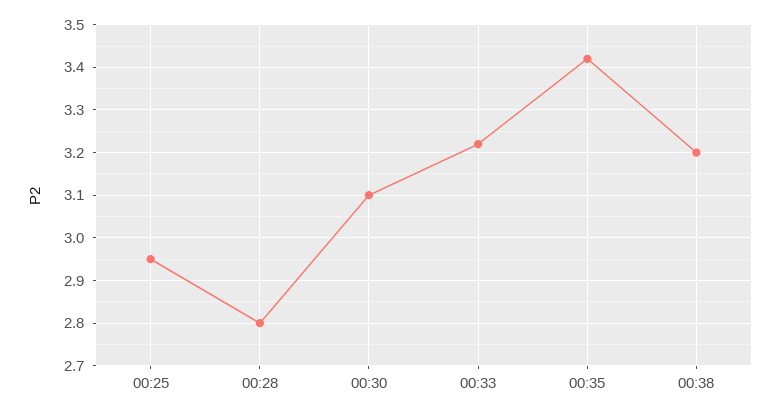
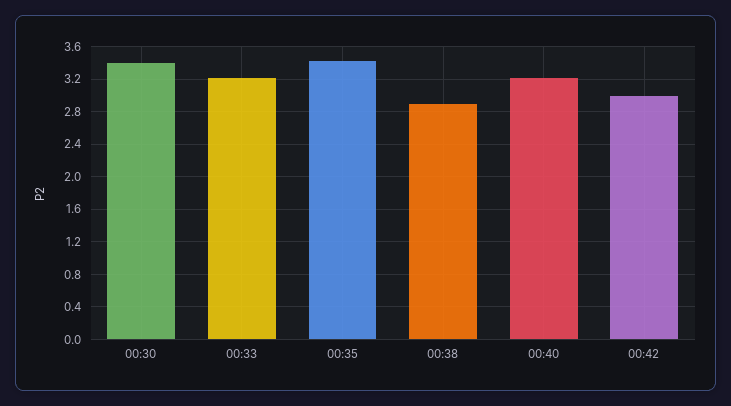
00:25: 2.95 -> none
00:28: 2.8 -> none
00:30: 3.1 -> 3.4
00:38: 3.2 -> 2.9
00:40: none -> 3.2
00:42: none -> 3

